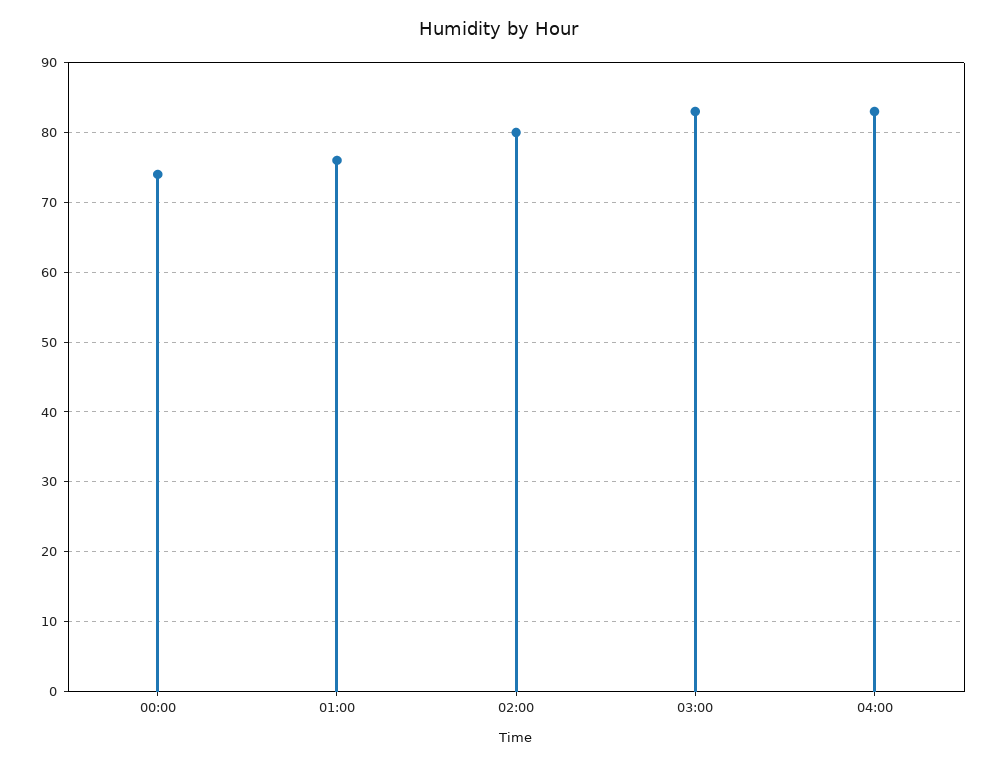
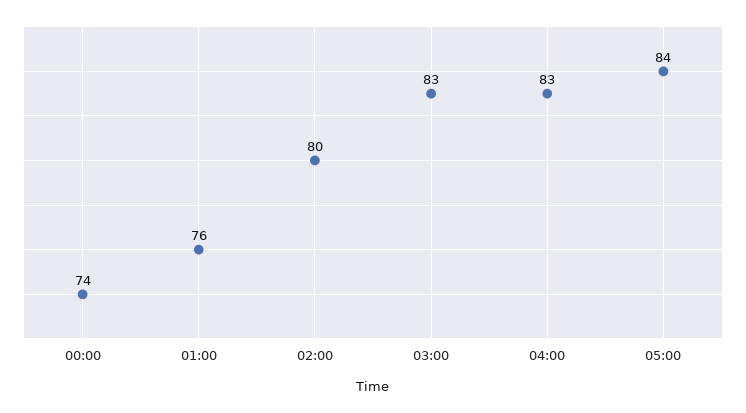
05:00: none -> 84

